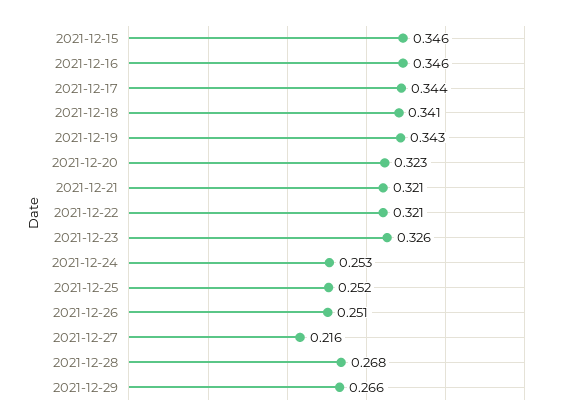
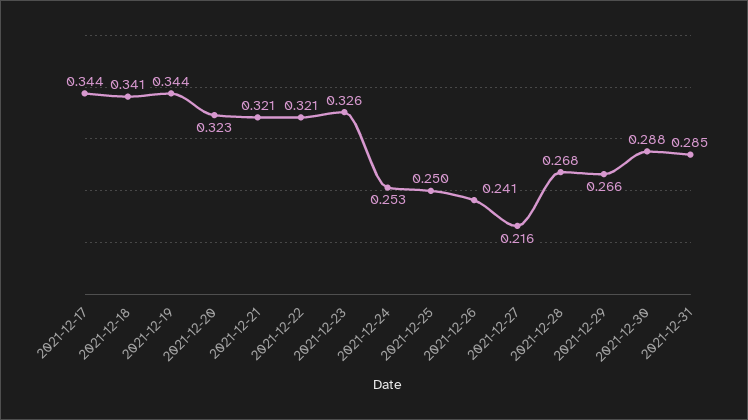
2021-12-15: 0.346 -> none
2021-12-16: 0.346 -> none
2021-12-19: 0.343 -> 0.344
2021-12-25: 0.252 -> 0.25
2021-12-26: 0.251 -> 0.241
2021-12-30: none -> 0.288
2021-12-31: none -> 0.285

